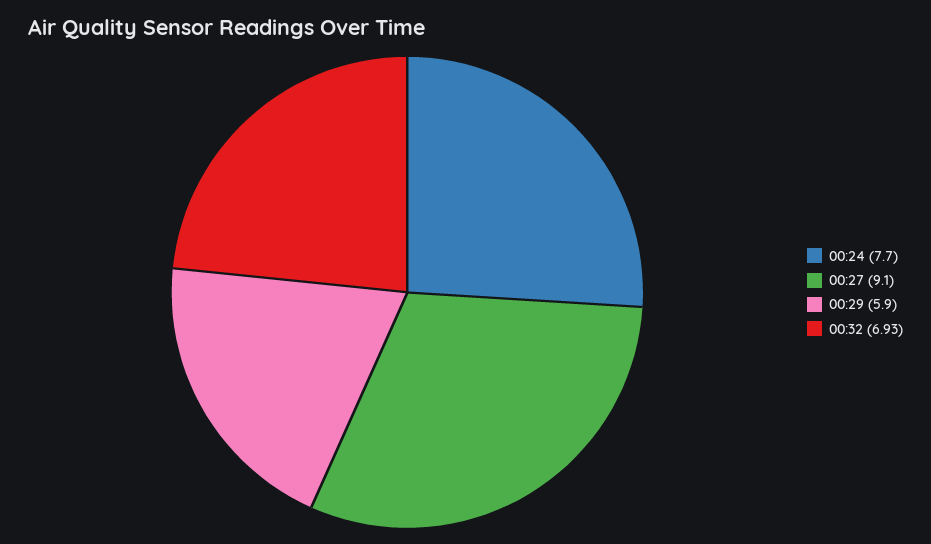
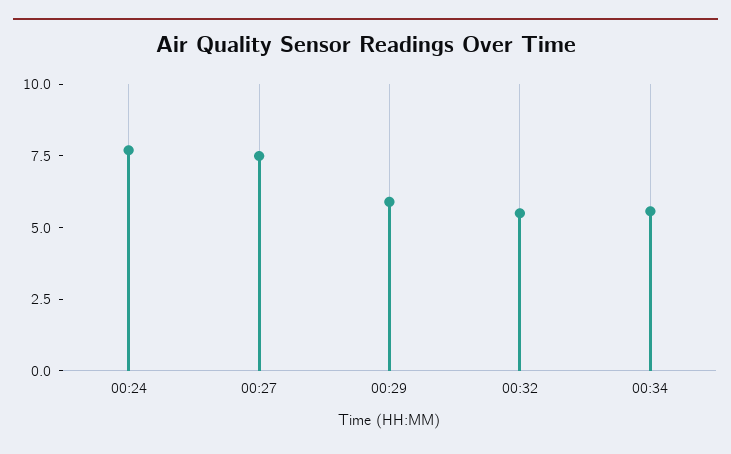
00:27: 9.1 -> 7.5
00:32: 6.93 -> 5.5
00:34: none -> 5.5

